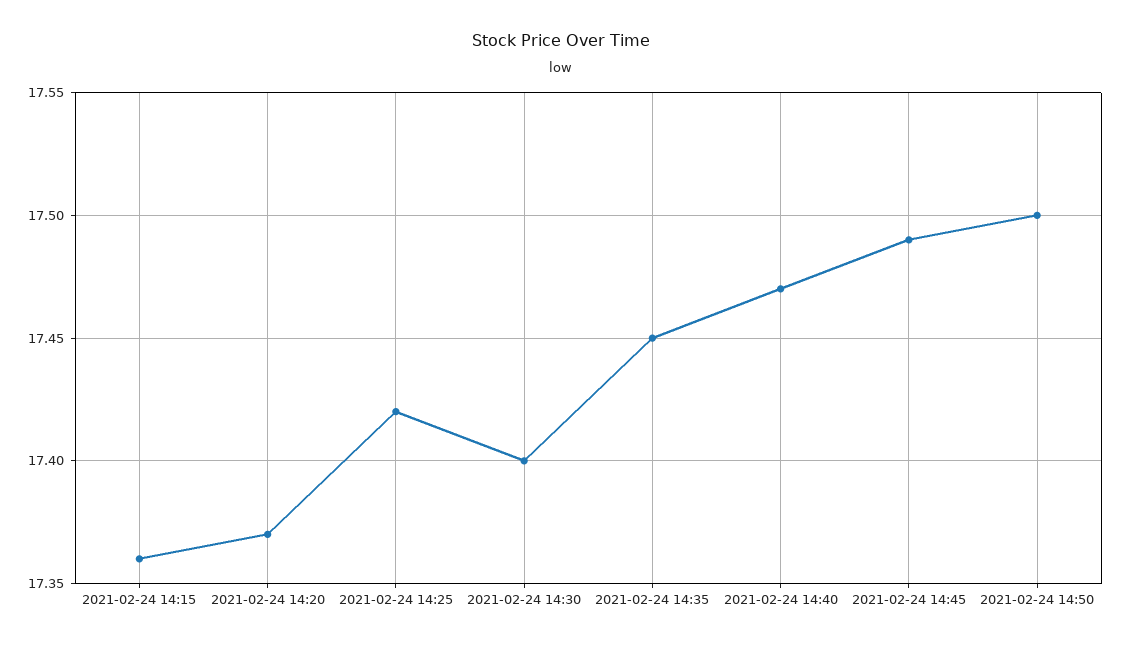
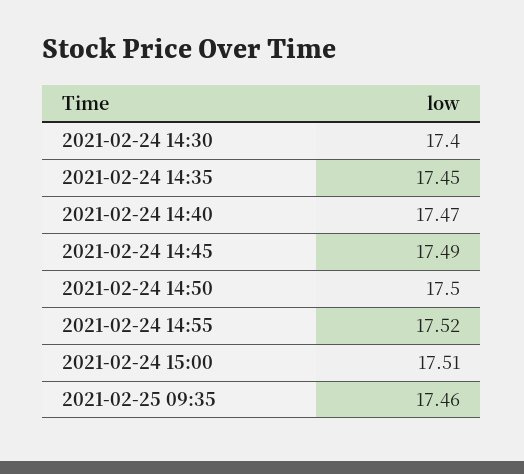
2021-02-24 14:15: 17.36 -> none
2021-02-24 14:20: 17.37 -> none
2021-02-24 14:25: 17.42 -> none
2021-02-24 14:55: none -> 17.52
2021-02-24 15:00: none -> 17.51
2021-02-25 09:35: none -> 17.46

